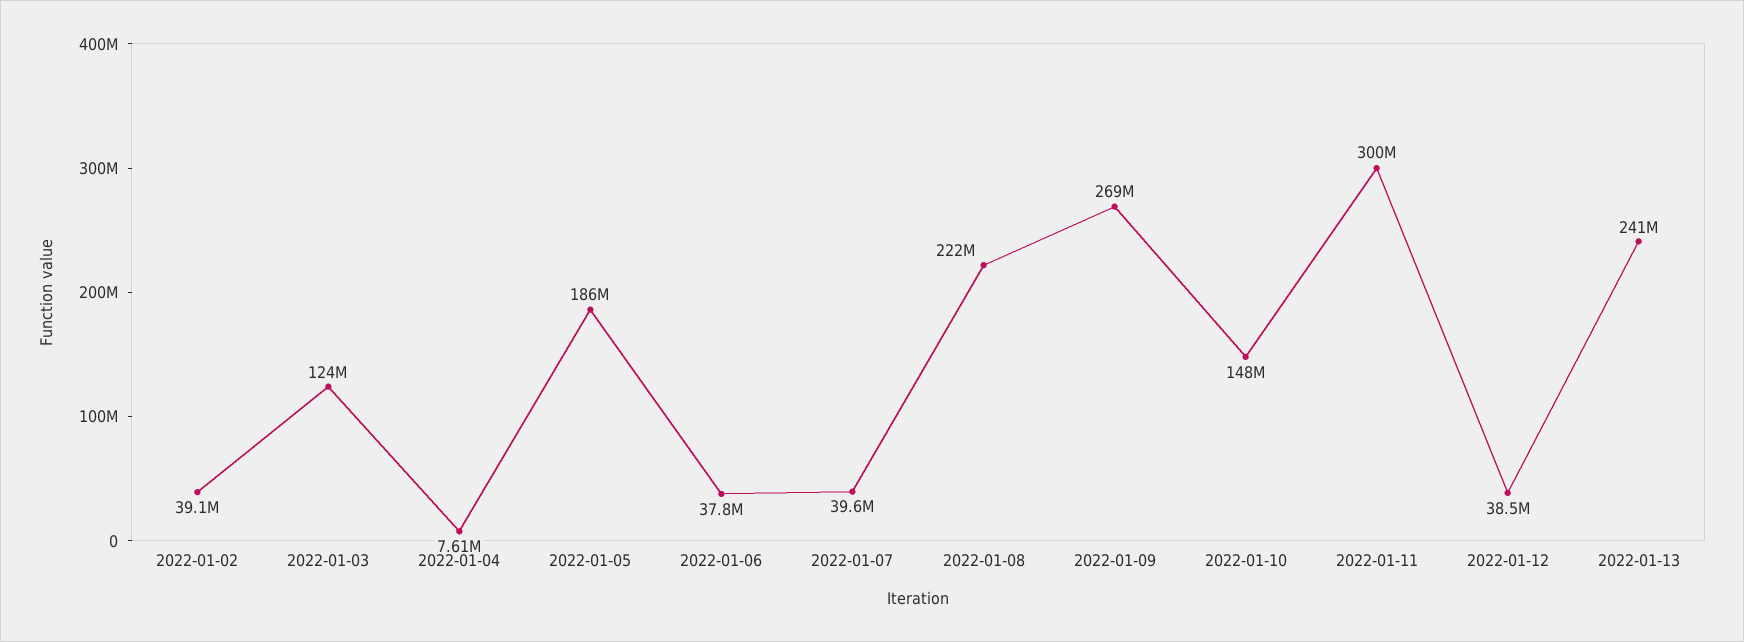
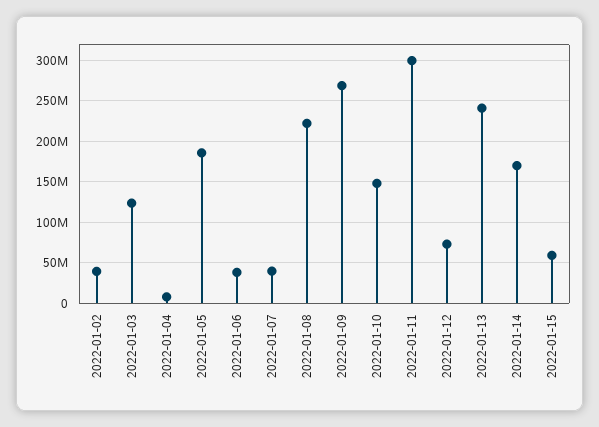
2022-01-12: 38500000 -> 70000000
2022-01-14: none -> 170000000
2022-01-15: none -> 60000000

